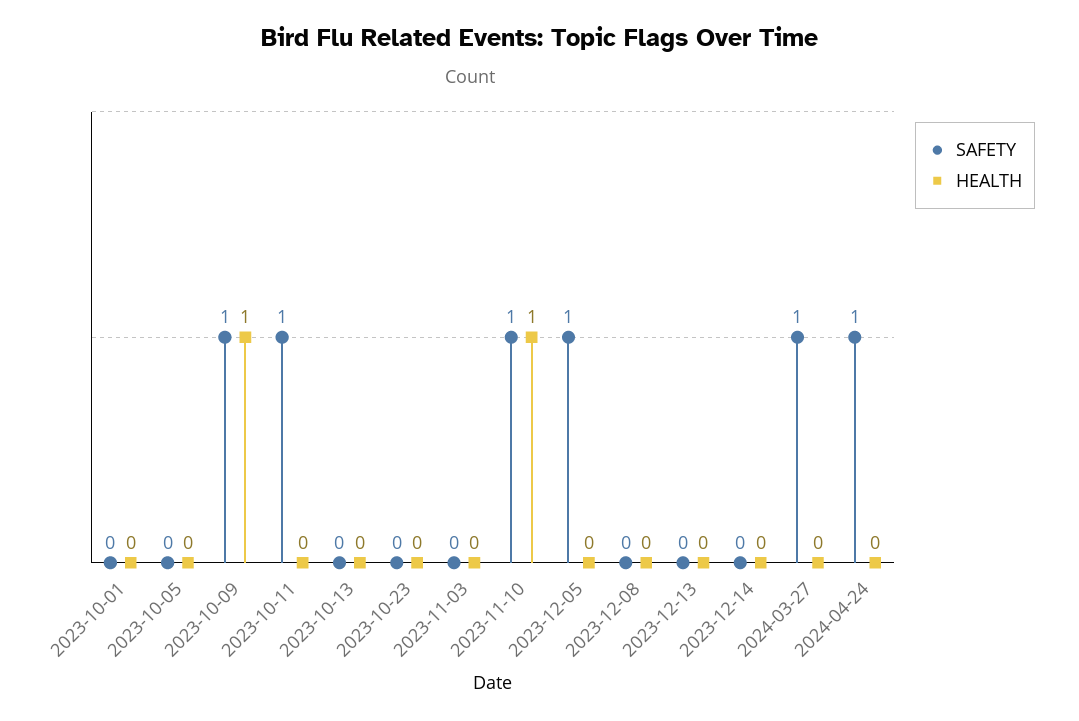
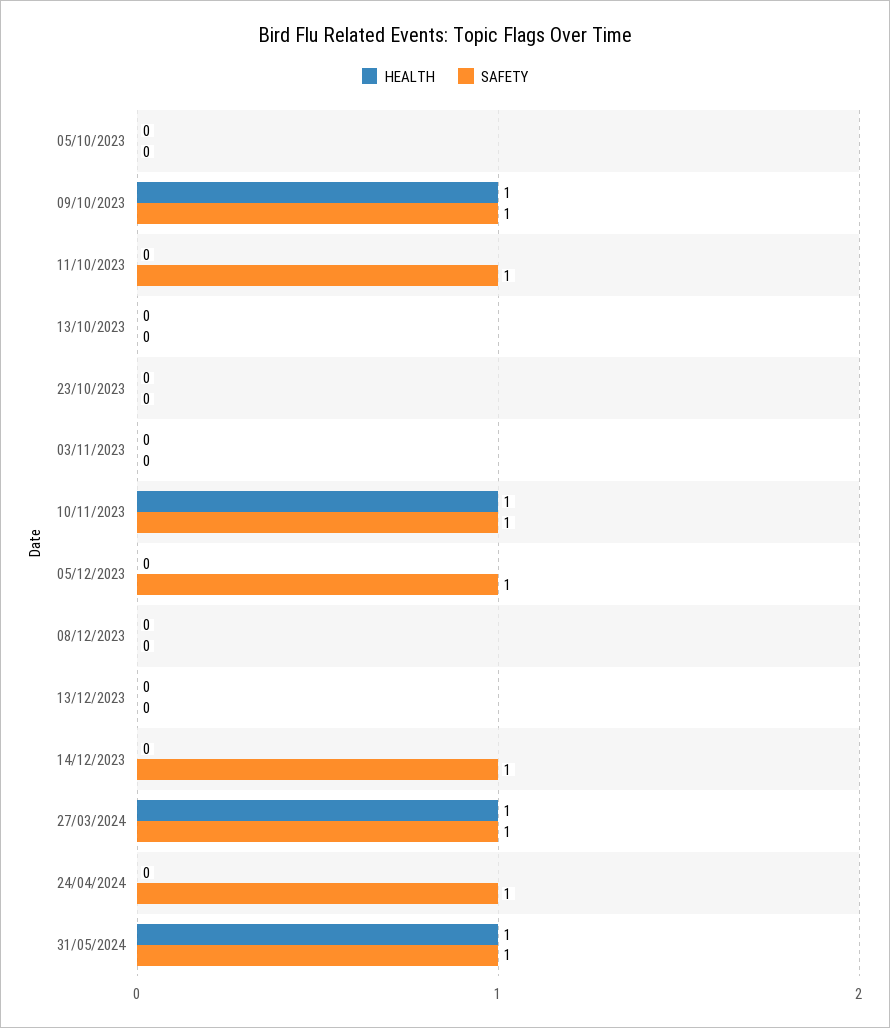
SAFETY, 2023-10-01: 0 -> none
HEALTH, 2023-10-01: 0 -> none
SAFETY, 2023-12-14: 0 -> 1
HEALTH, 2024-03-27: 0 -> 1
HEALTH, 31/05/2024: none -> 1
SAFETY, 31/05/2024: none -> 1

